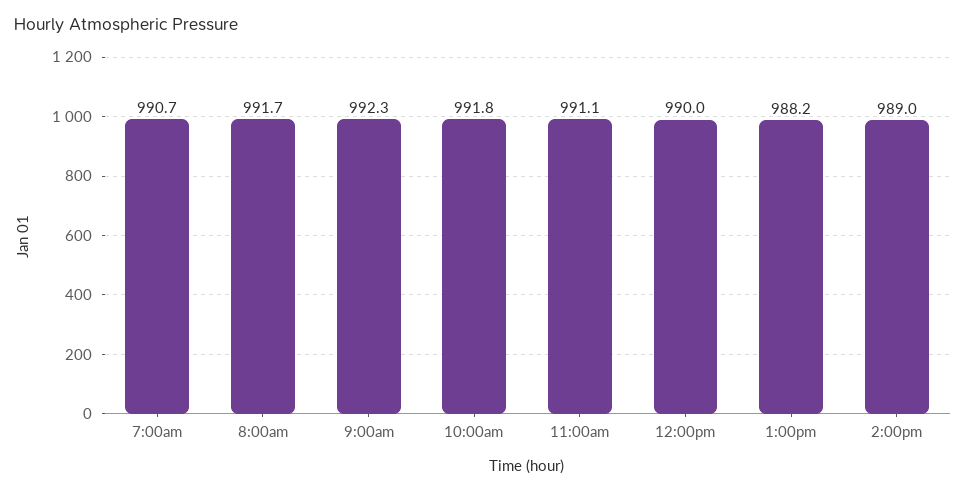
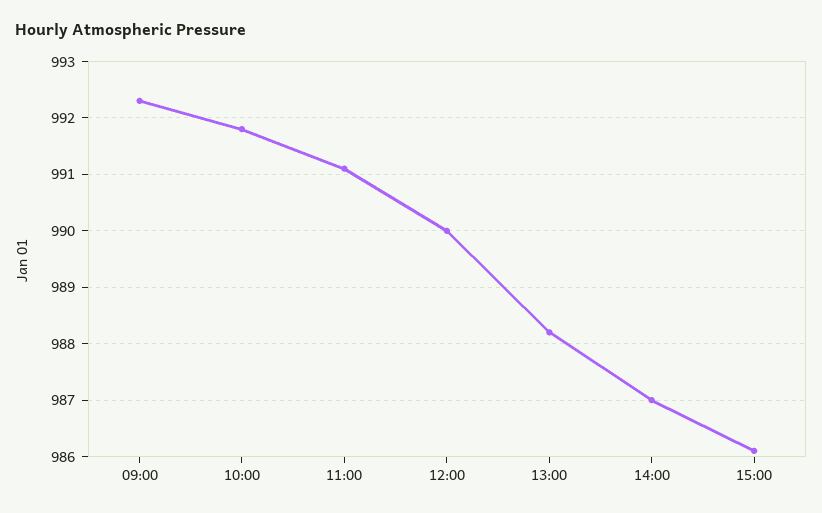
7:00am: 990.7 -> none
8:00am: 991.7 -> none
2:00pm: 989 -> 987
15:00: none -> 986

